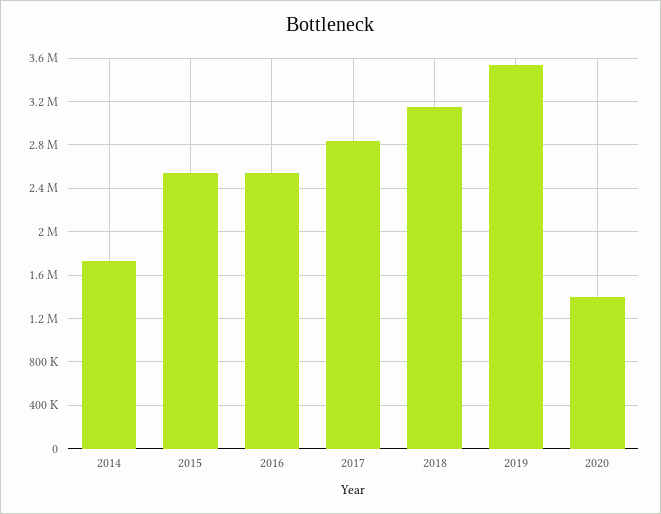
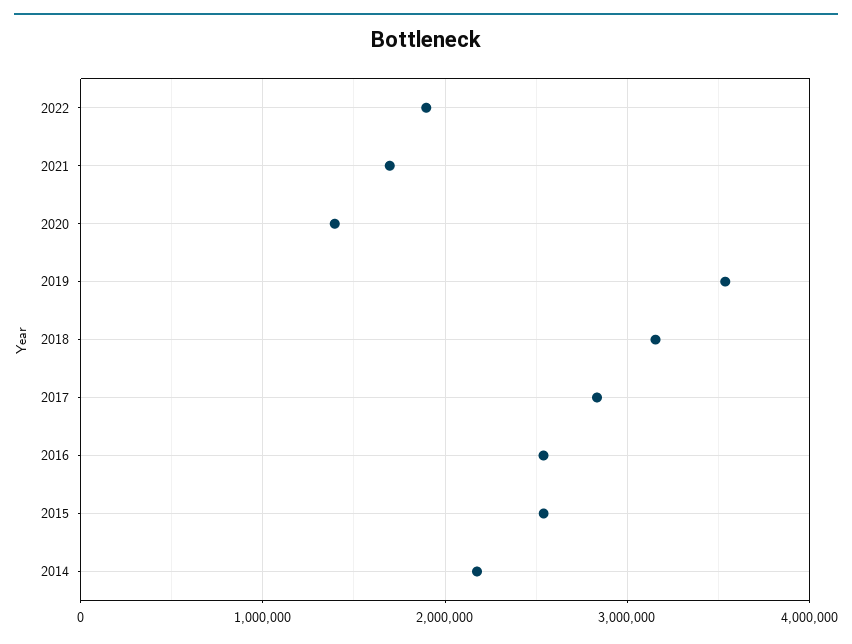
2014: 1700000 -> 2200000
2022: none -> 1900000
2021: none -> 1700000

